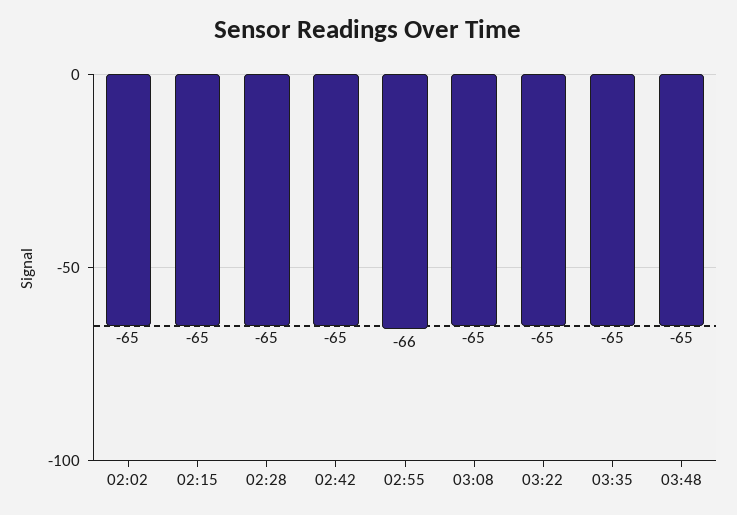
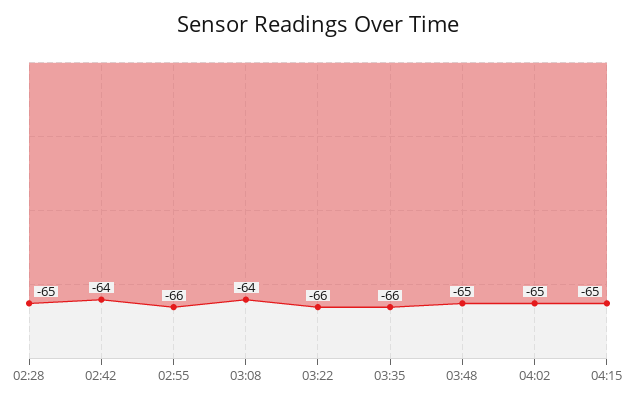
02:02: -65 -> none
02:15: -65 -> none
02:42: -65 -> -64
03:08: -65 -> -64
03:22: -65 -> -66
03:35: -65 -> -66
04:02: none -> -65
04:15: none -> -65

